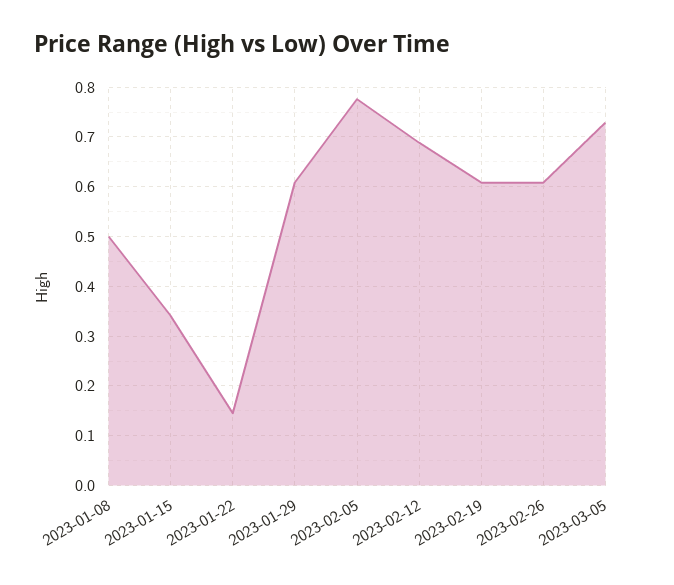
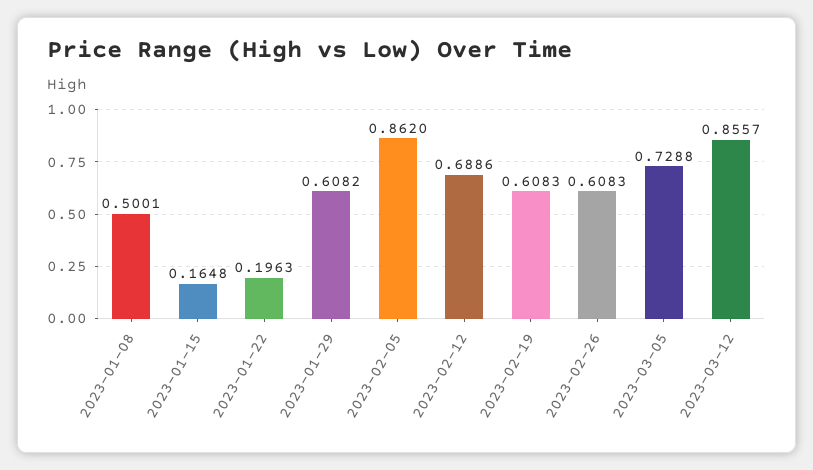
2023-01-15: 0.34 -> 0.1648
2023-01-22: 0.14 -> 0.1963
2023-02-05: 0.78 -> 0.862
2023-03-12: none -> 0.8557

